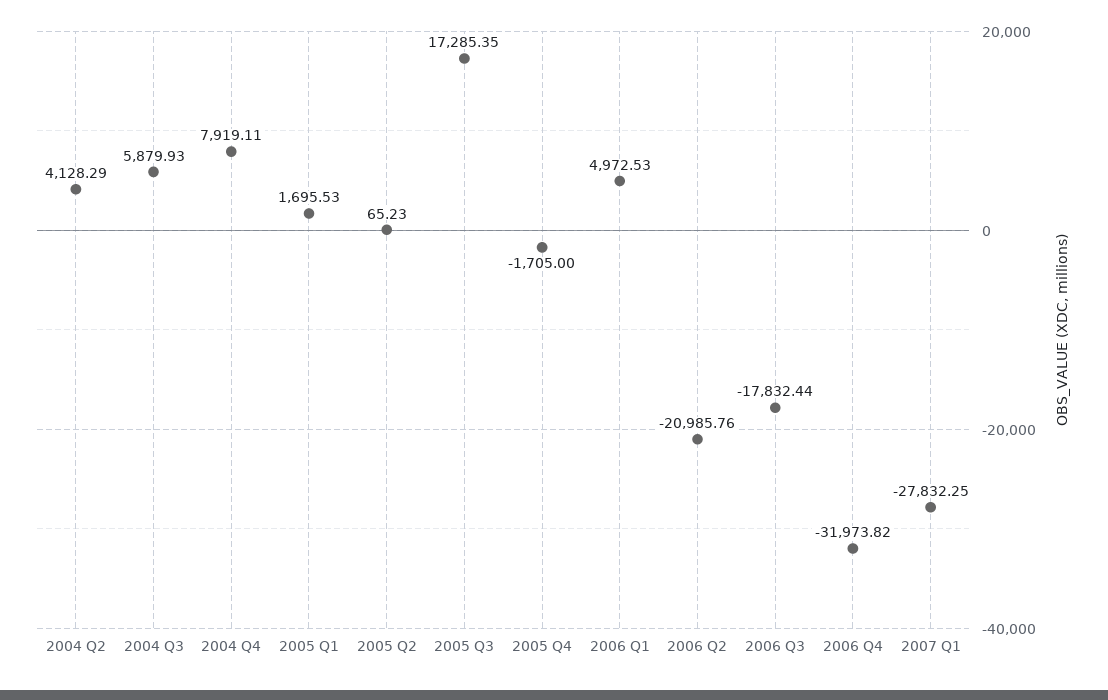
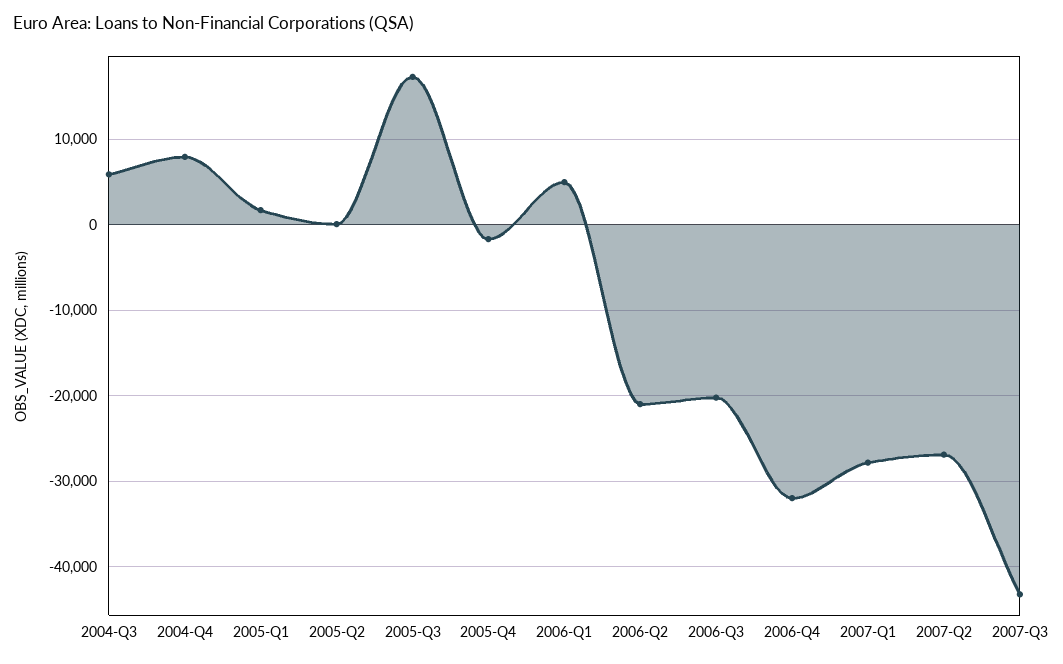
2004 Q2: 4128.29 -> none
2006 Q3: -17832.44 -> -20000
2007-Q2: none -> -27000
2007-Q3: none -> -43000

